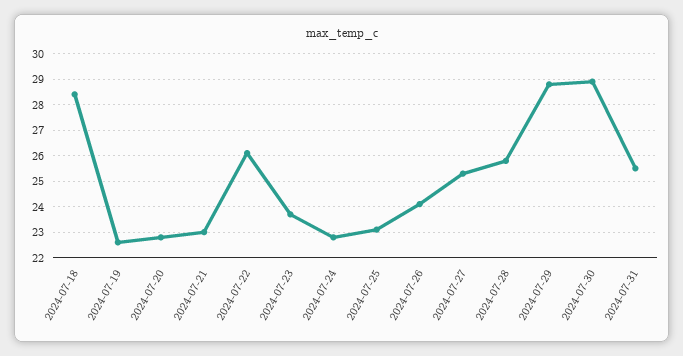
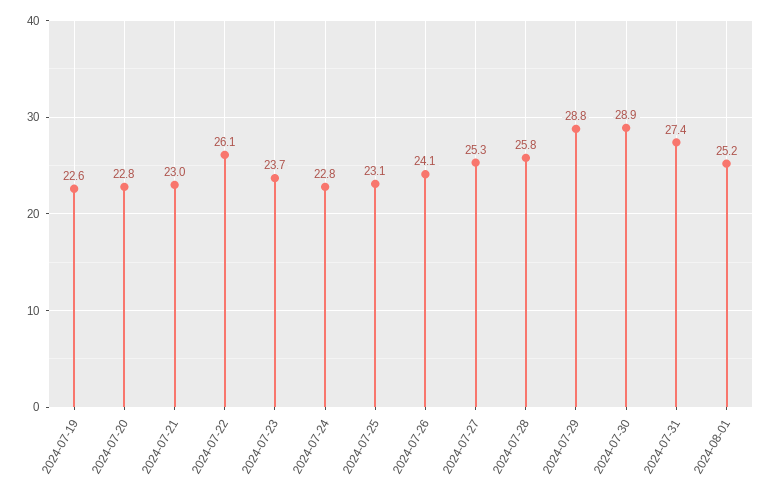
2024-07-18: 28.5 -> none
2024-07-31: 25.5 -> 27.4
2024-08-01: none -> 25.2

